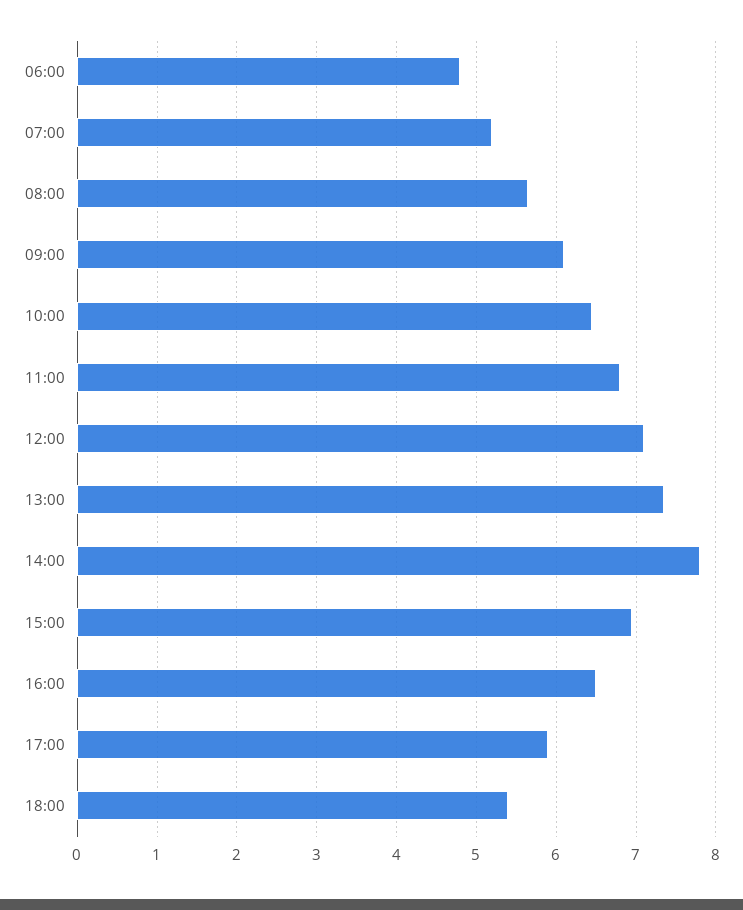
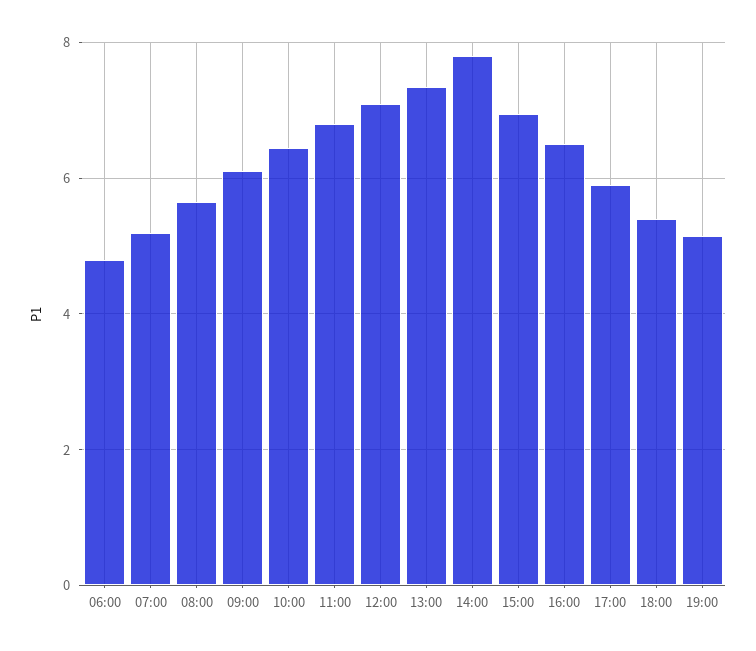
19:00: none -> 5.2

